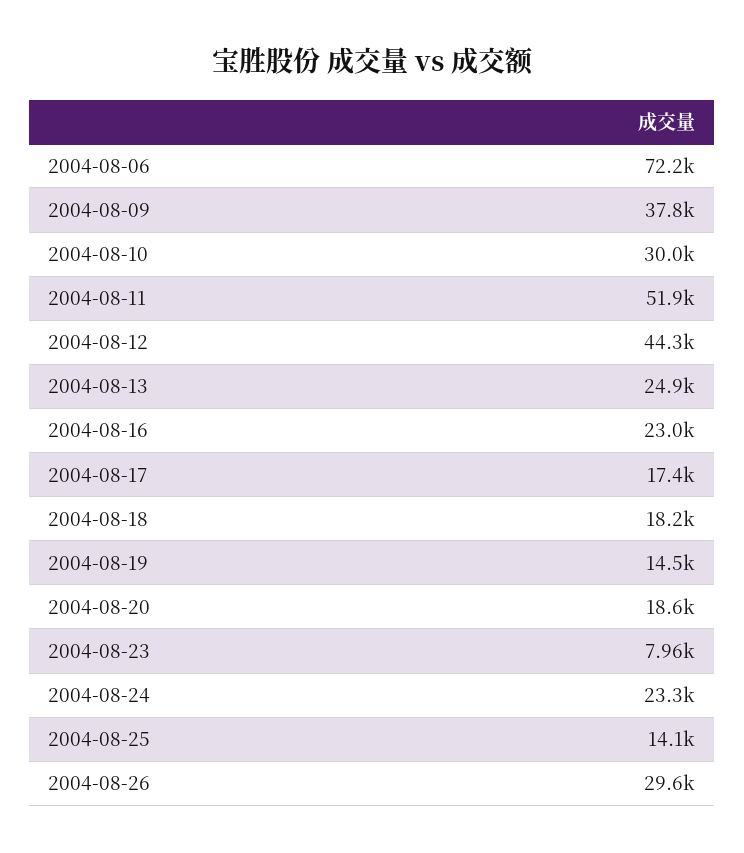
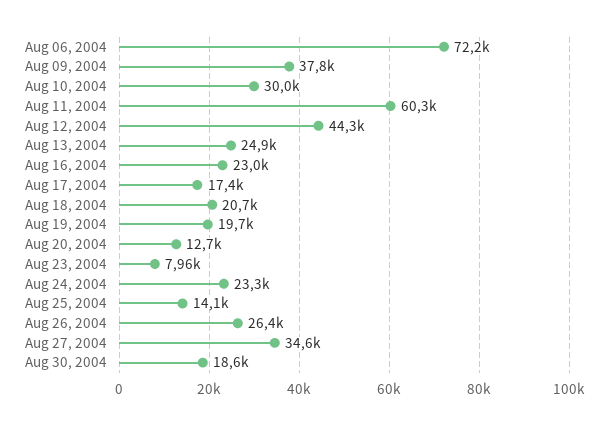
2004-08-11: 51900 -> 60300
2004-08-18: 18200 -> 20700
2004-08-19: 14500 -> 19700
2004-08-20: 18600 -> 12700
2004-08-26: 29600 -> 26400
Aug 27, 2004: none -> 34600
Aug 30, 2004: none -> 18600

